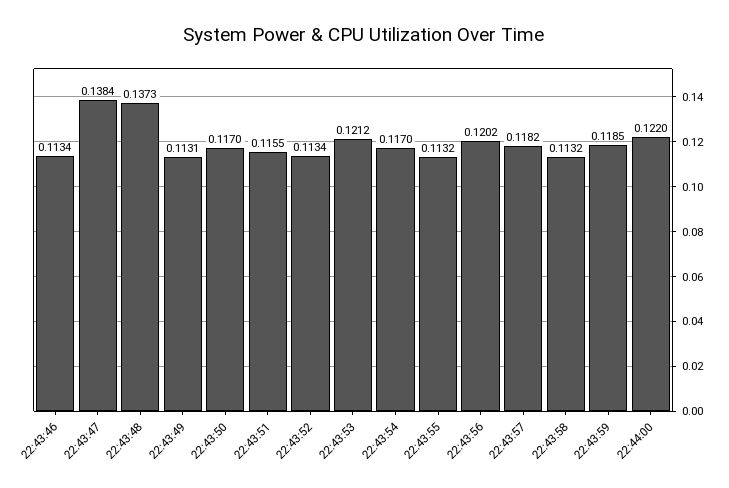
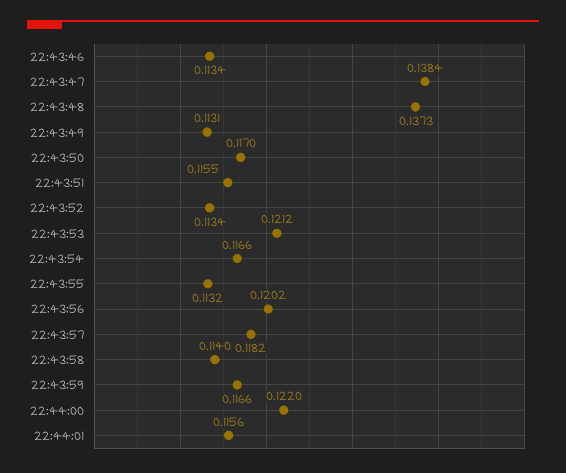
22:43:54: 0.117 -> 0.1166
22:43:58: 0.1132 -> 0.114
22:43:59: 0.1185 -> 0.1166
22:44:01: none -> 0.1156

